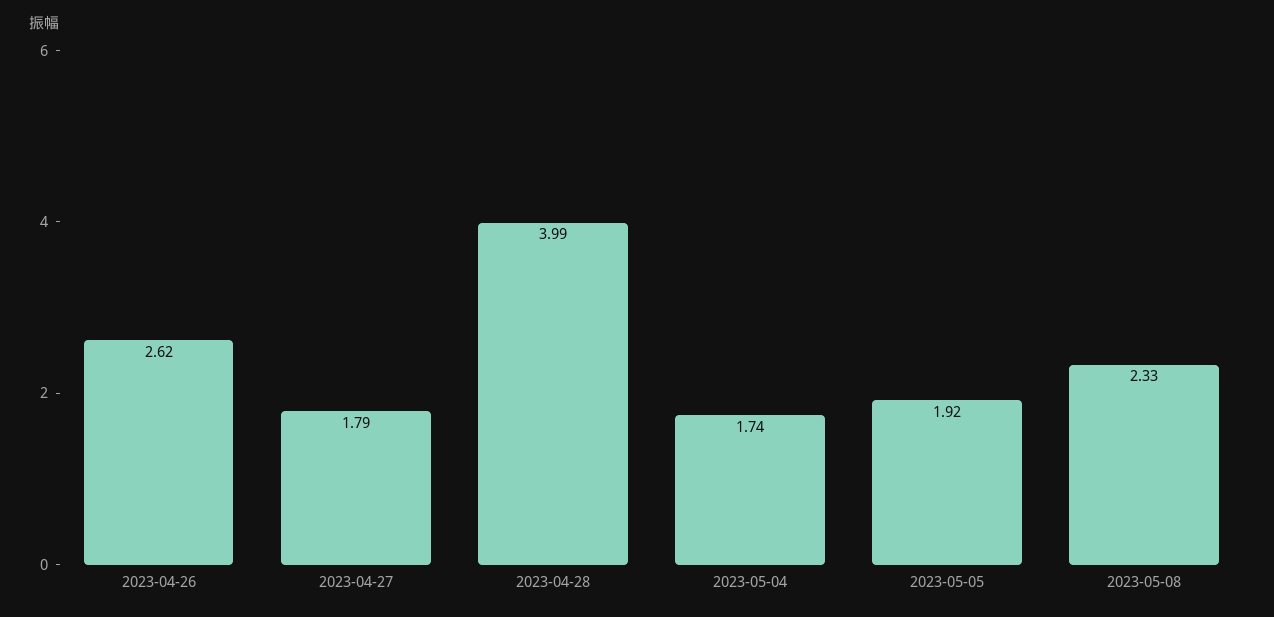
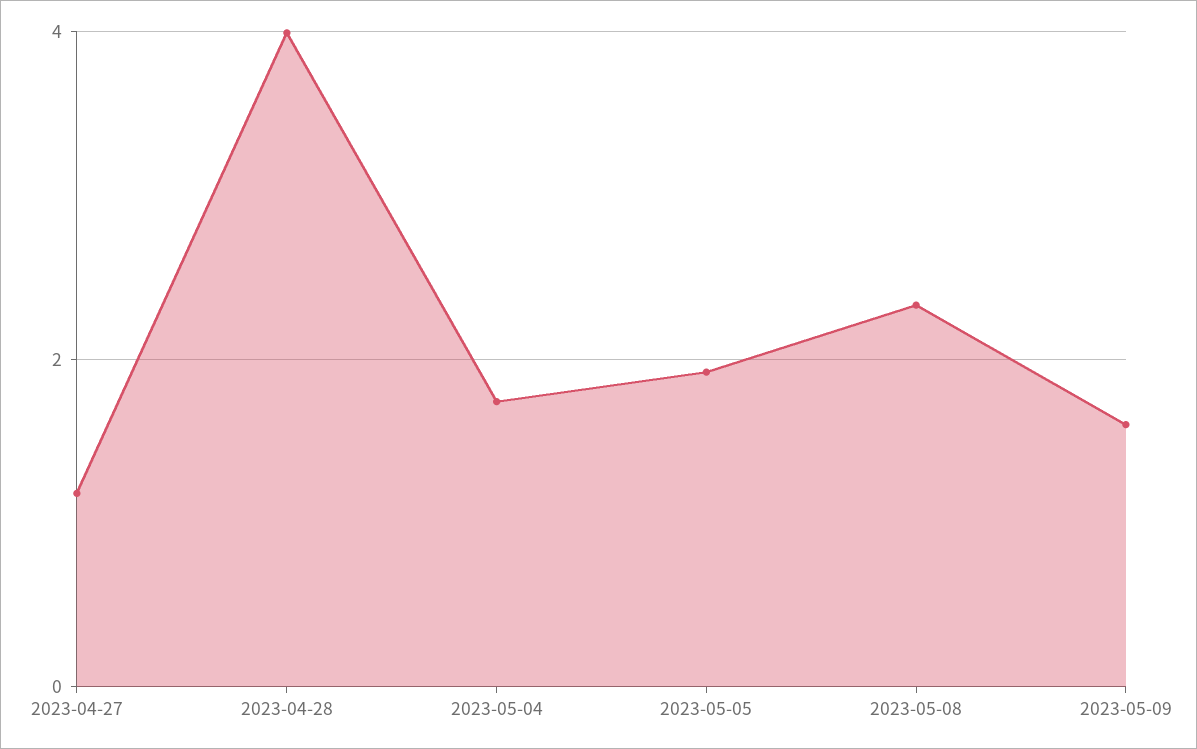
2023-04-26: 2.62 -> none
2023-04-27: 1.79 -> 1.2
2023-05-09: none -> 1.6

